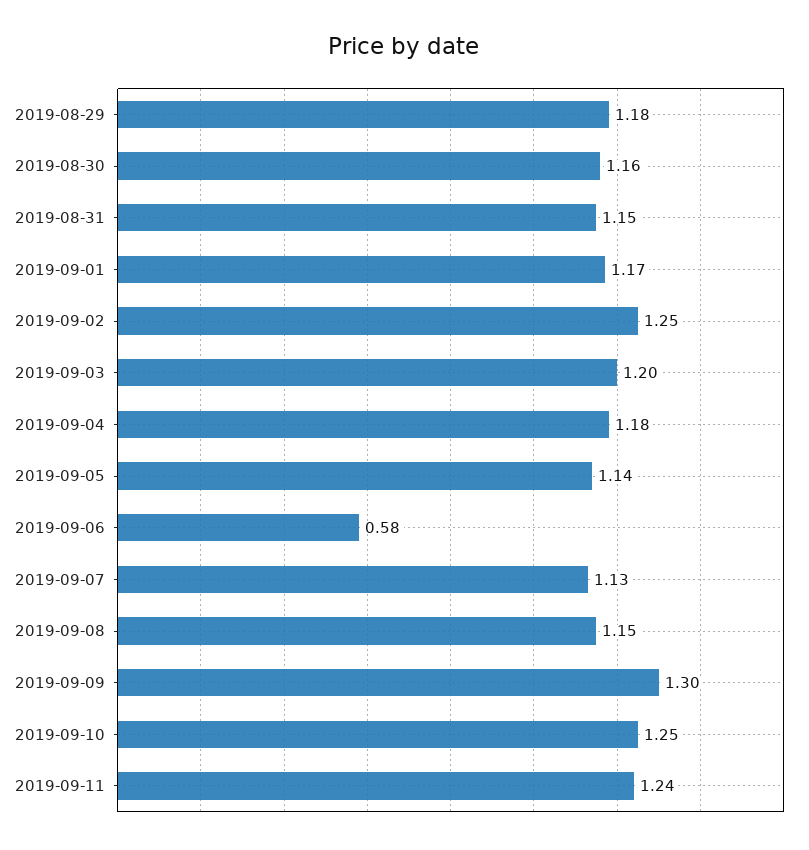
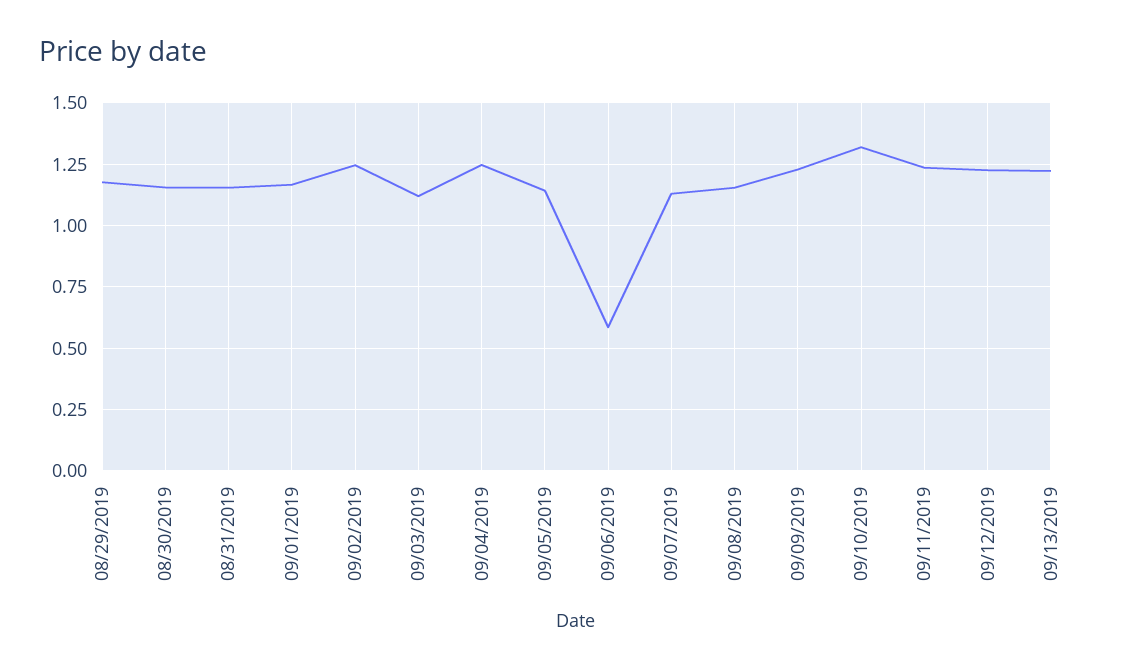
2019-09-03: 1.2 -> 1.125
2019-09-04: 1.18 -> 1.25
2019-09-09: 1.3 -> 1.225
2019-09-10: 1.25 -> 1.325
09/12/2019: none -> 1.225
09/13/2019: none -> 1.225

